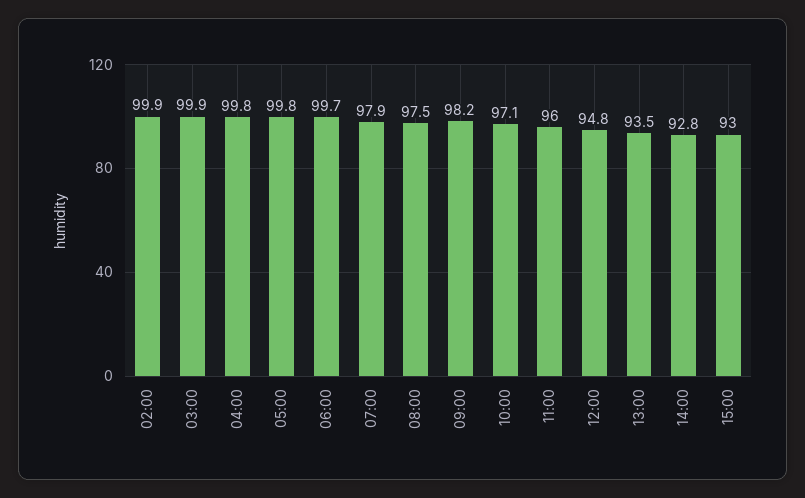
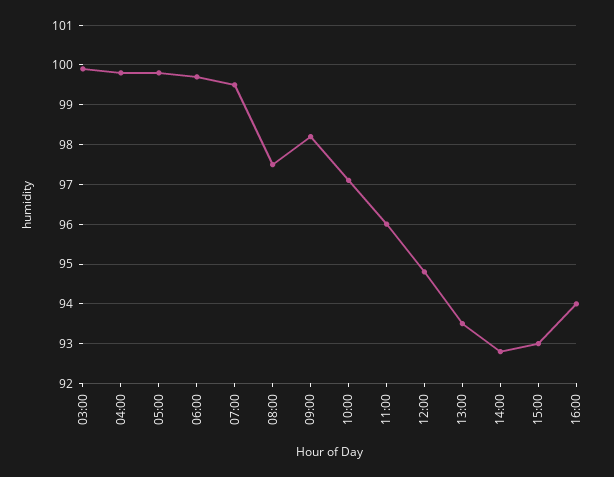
02:00: 99.9 -> none
07:00: 97.9 -> 99.5
16:00: none -> 94

